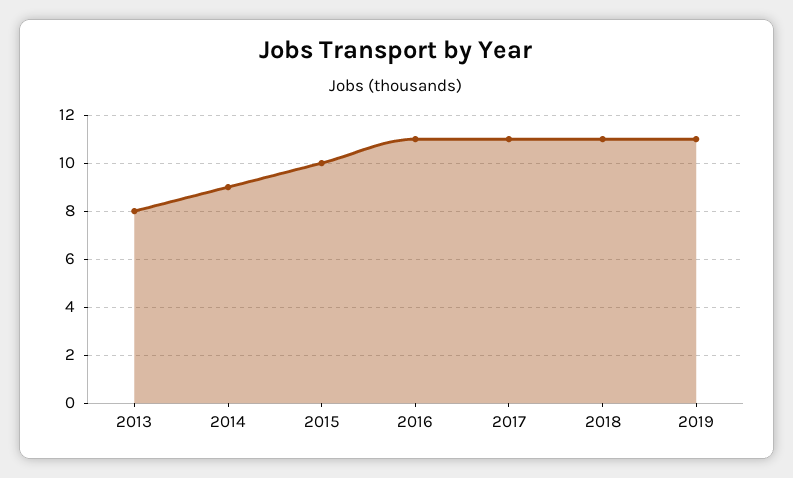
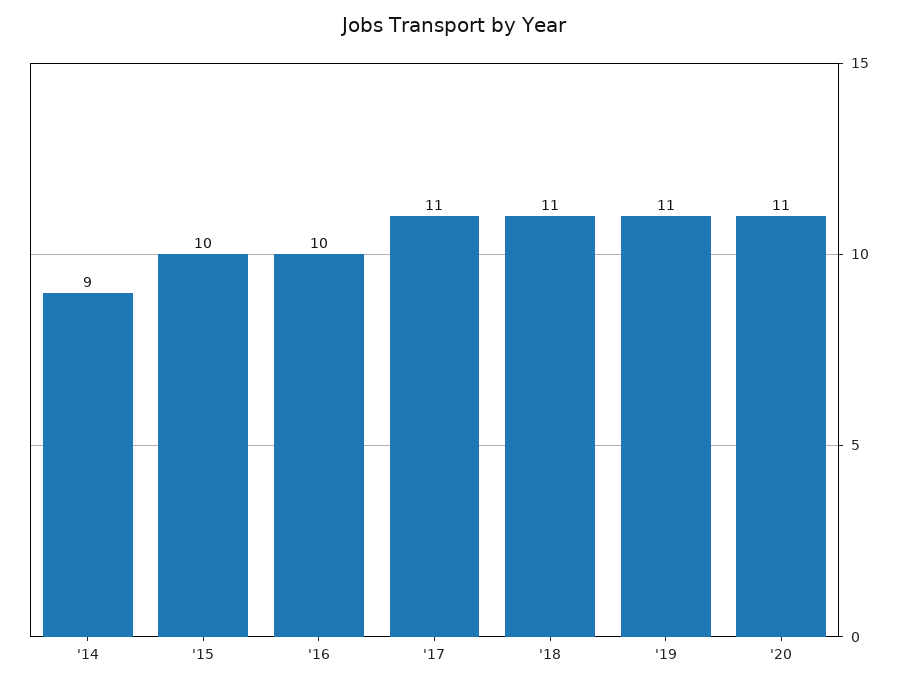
2013: 8 -> none
2016: 11 -> 10
'20: none -> 11

